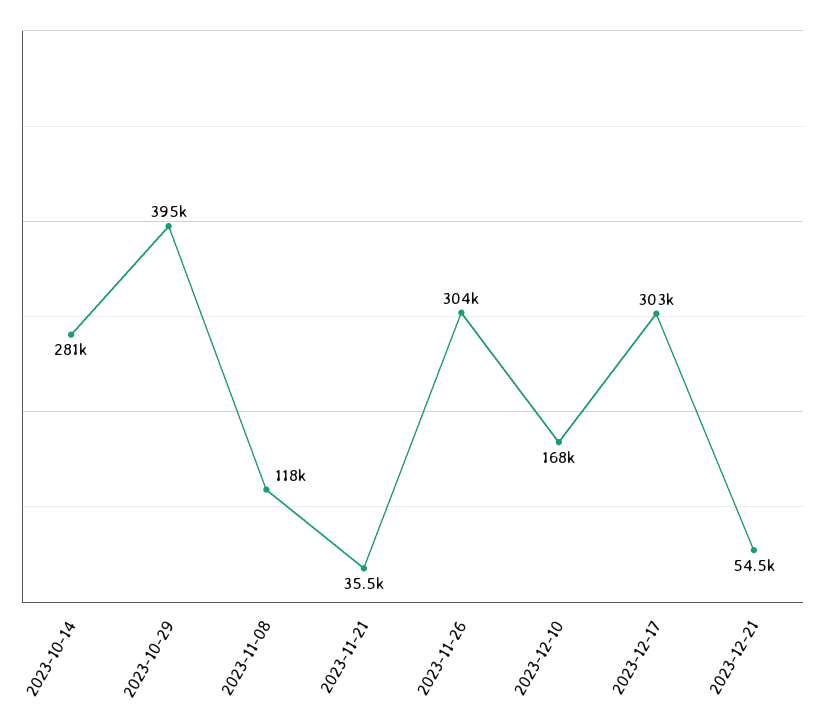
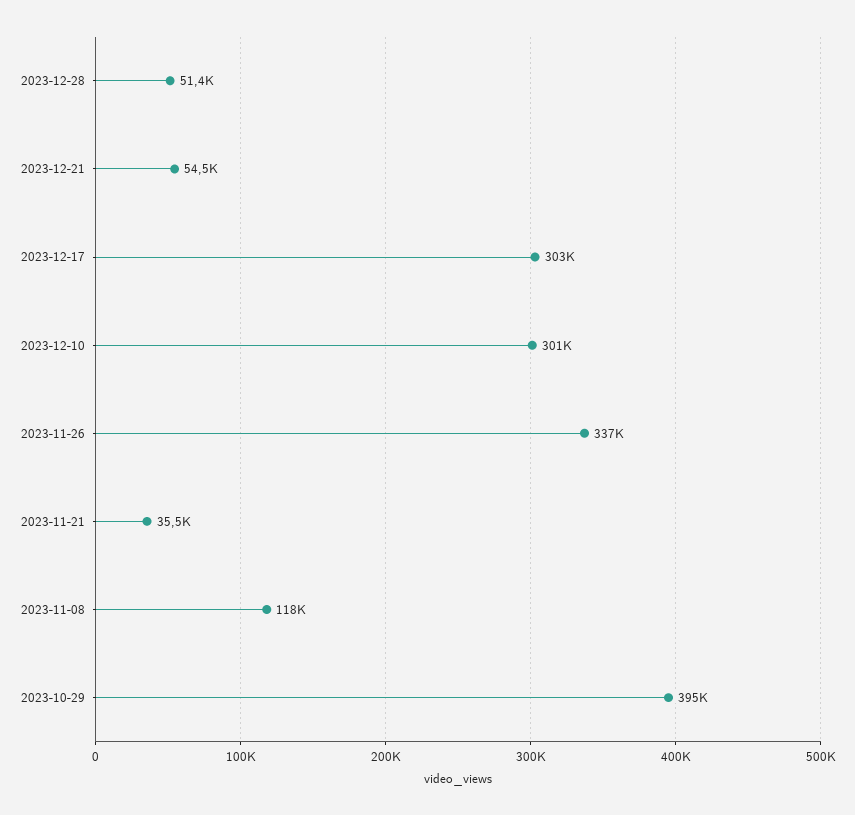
2023-10-14: 281000 -> none
2023-11-26: 304000 -> 337000
2023-12-10: 168000 -> 301000
2023-12-28: none -> 51400

